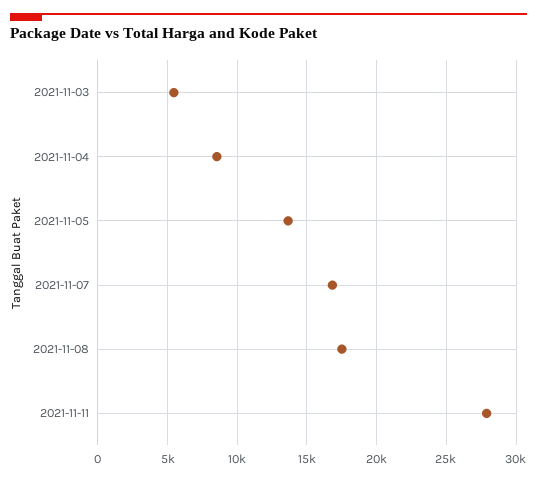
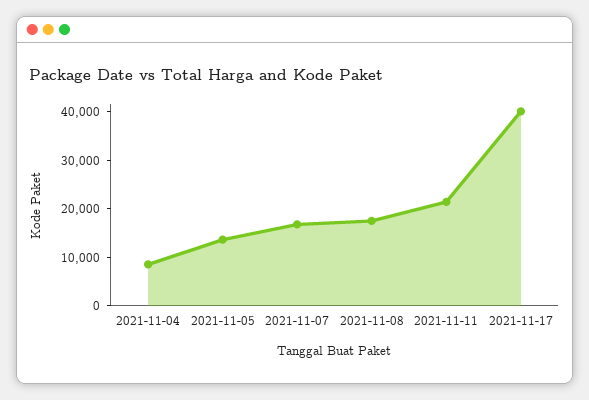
2021-11-03: 5500 -> none
2021-11-11: 28000 -> 22000
2021-11-17: none -> 40000

